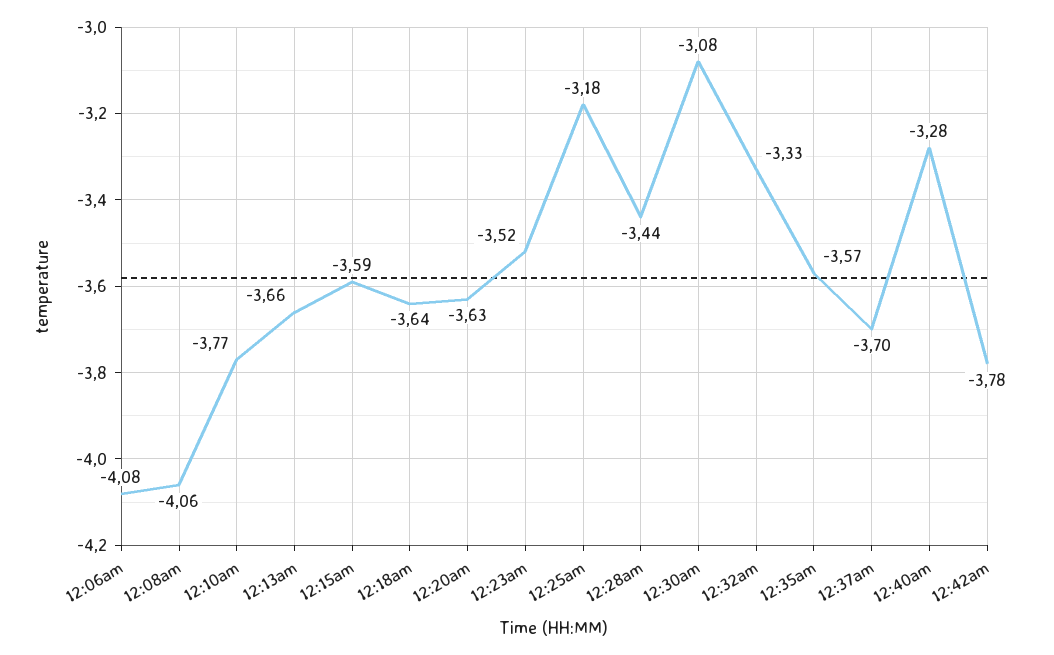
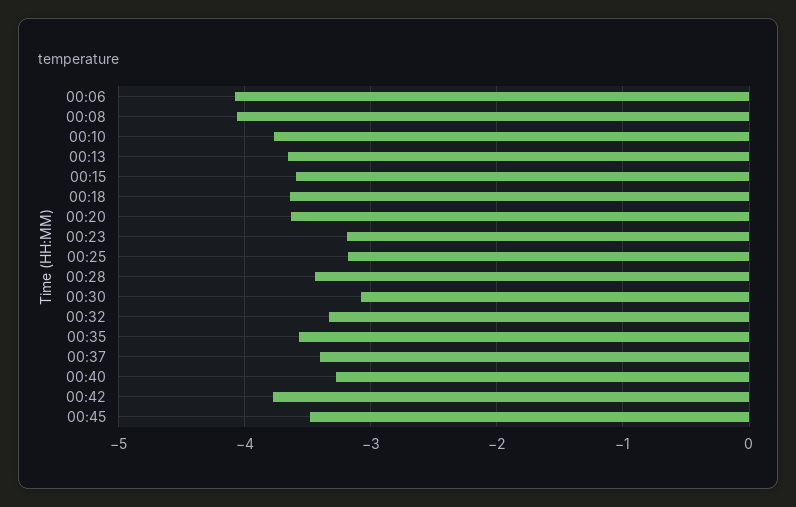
12:23am: -3.52 -> -3.2
12:37am: -3.7 -> -3.4
00:45: none -> -3.5

